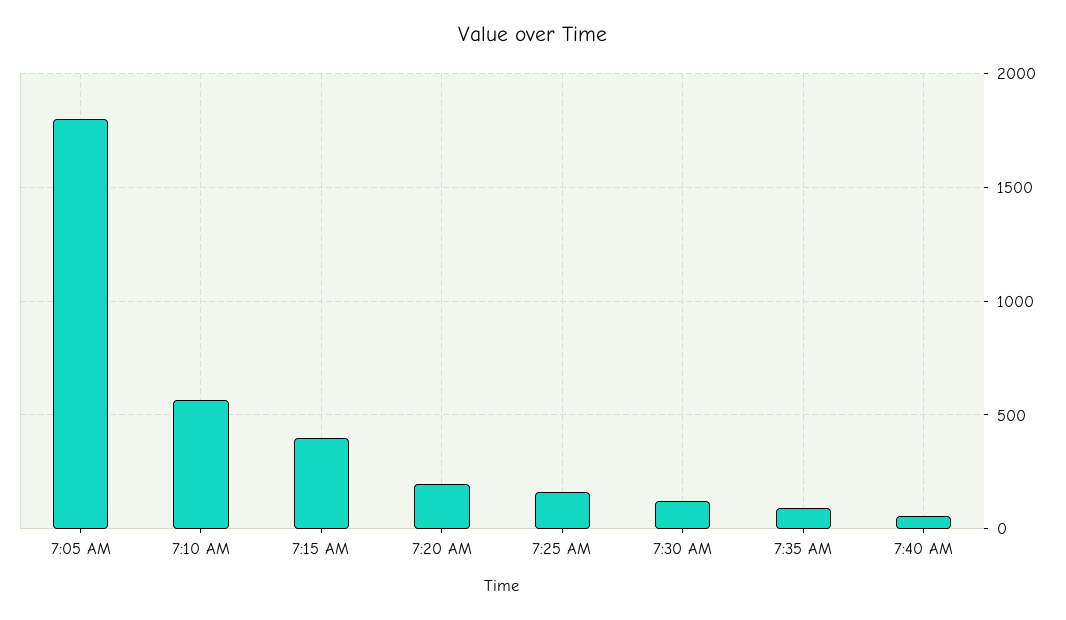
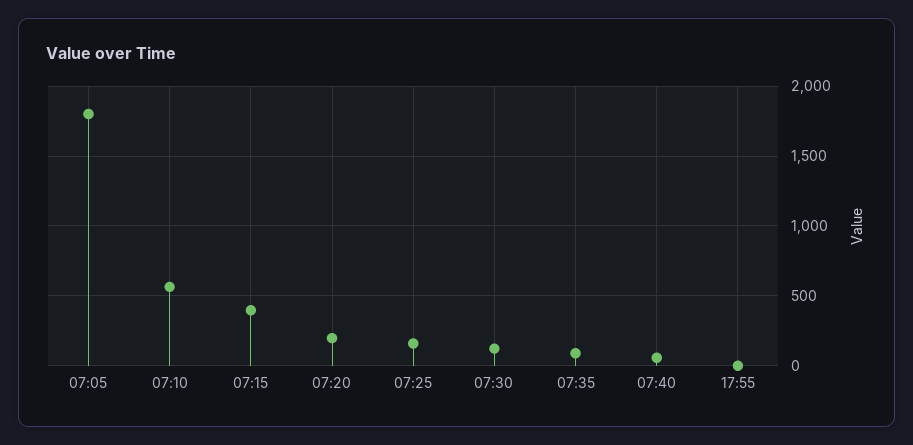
17:55: none -> 0

